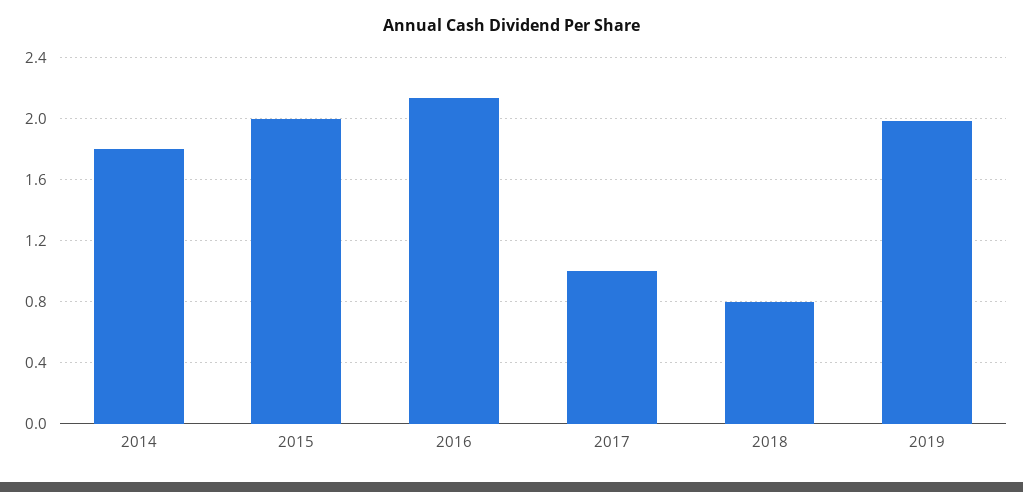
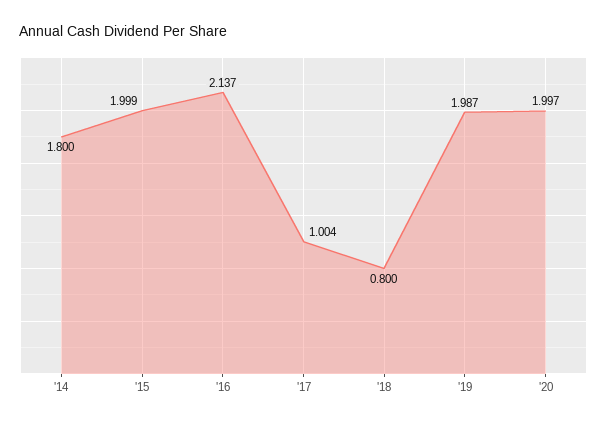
'20: none -> 1.997

